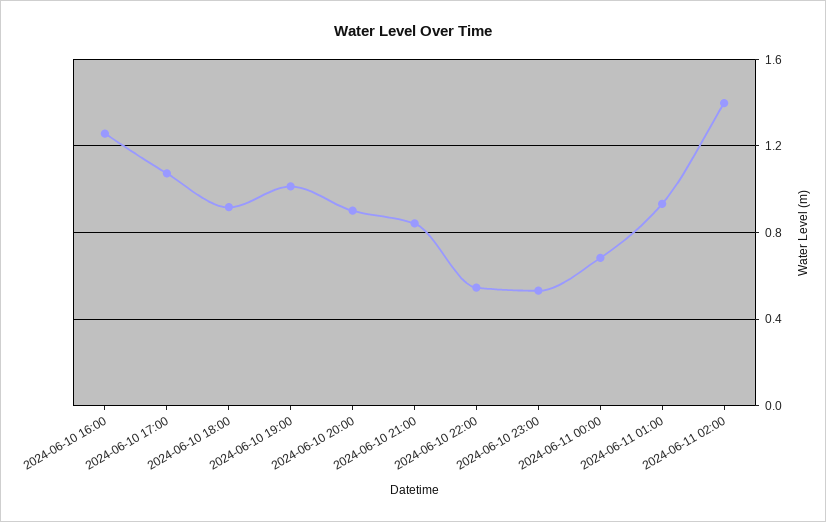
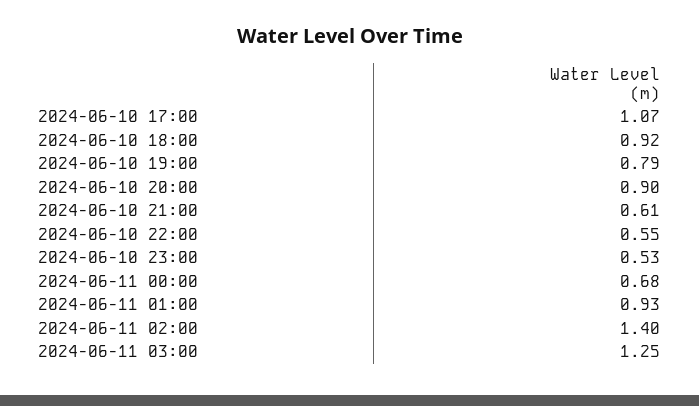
2024-06-10 16:00: 1.25 -> none
2024-06-10 19:00: 1 -> 0.79
2024-06-10 21:00: 0.85 -> 0.61
2024-06-11 03:00: none -> 1.25

